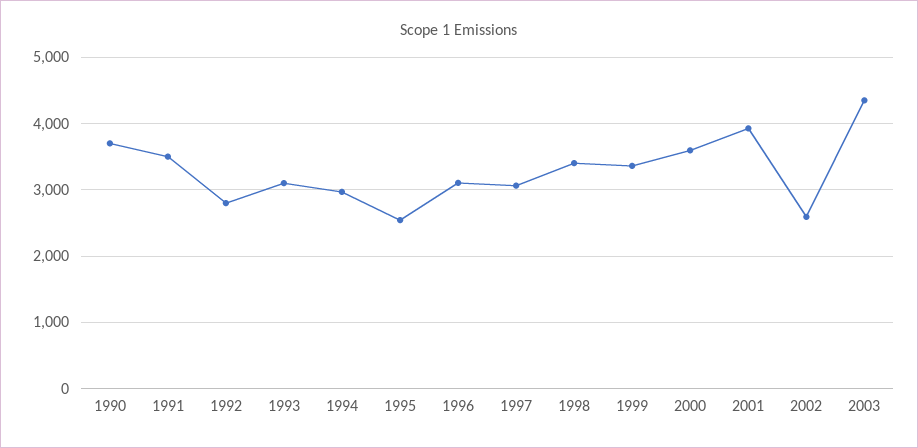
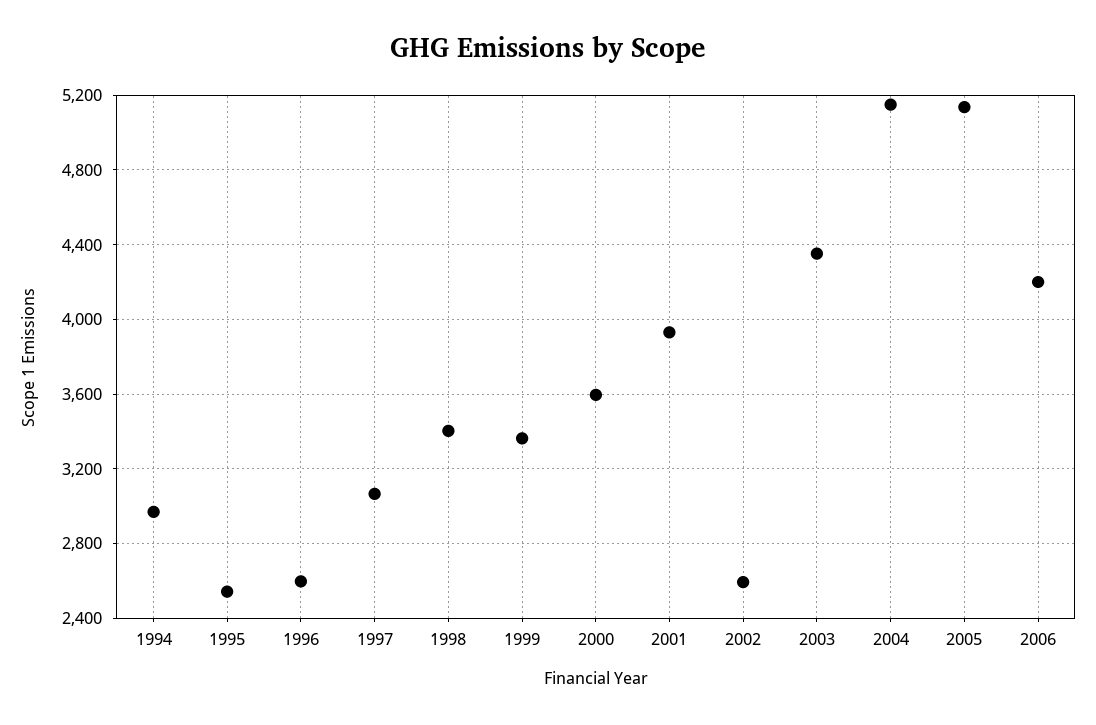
1990: 3700 -> none
1991: 3500 -> none
1992: 2800 -> none
1993: 3100 -> none
1996: 3100 -> 2600
2004: none -> 5150
2005: none -> 5150
2006: none -> 4200

